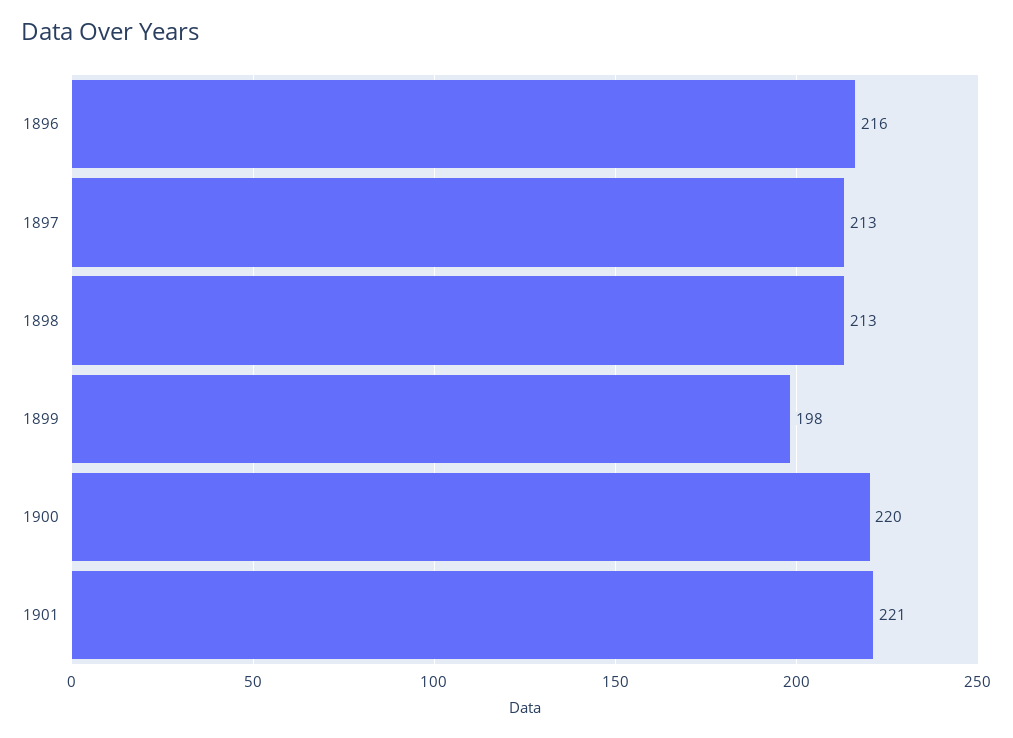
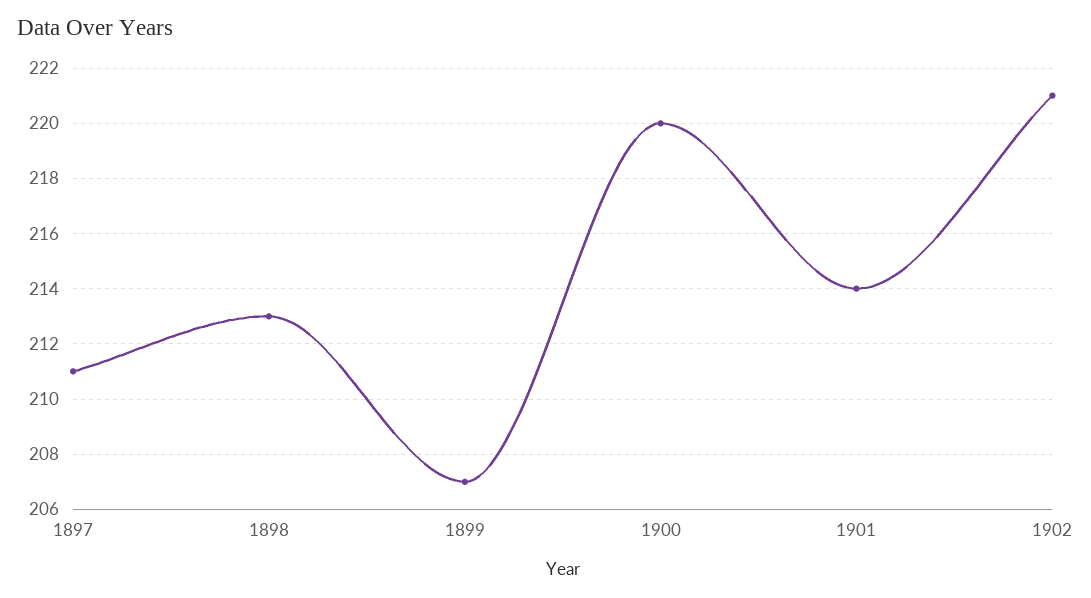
1896: 216 -> none
1897: 213 -> 211
1899: 198 -> 207
1901: 221 -> 214
1902: none -> 221

